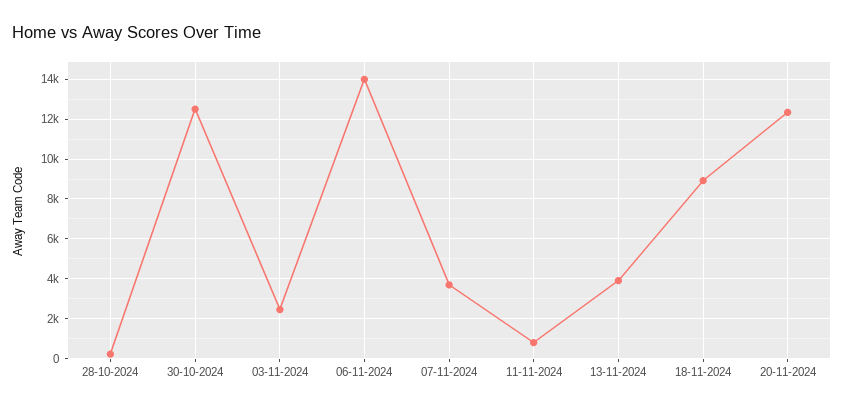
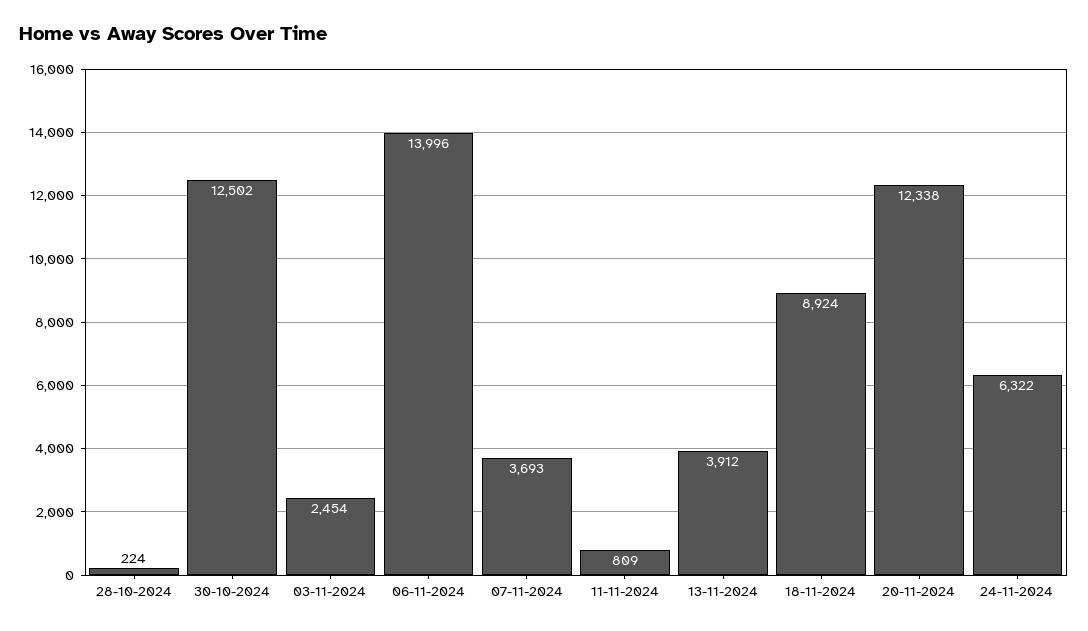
24-11-2024: none -> 6322

